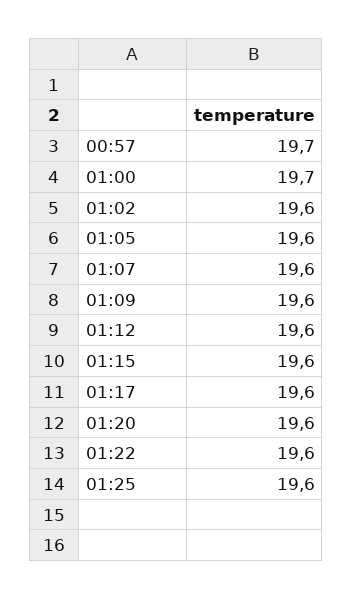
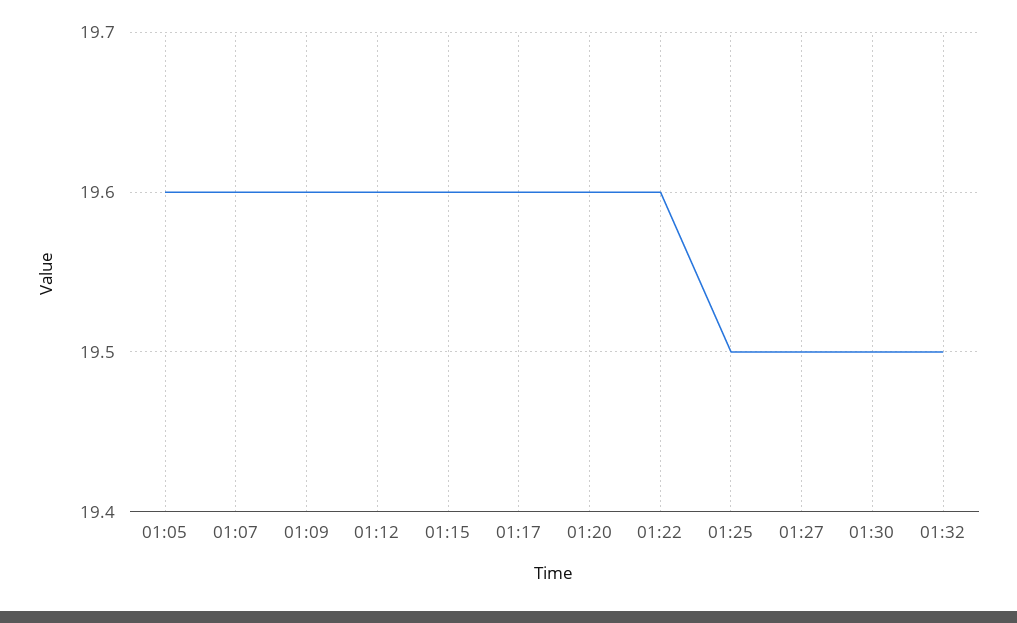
00:57: 19.7 -> none
01:00: 19.7 -> none
01:02: 19.6 -> none
01:25: 19.6 -> 19.5
01:27: none -> 19.5
01:30: none -> 19.5
01:32: none -> 19.5

